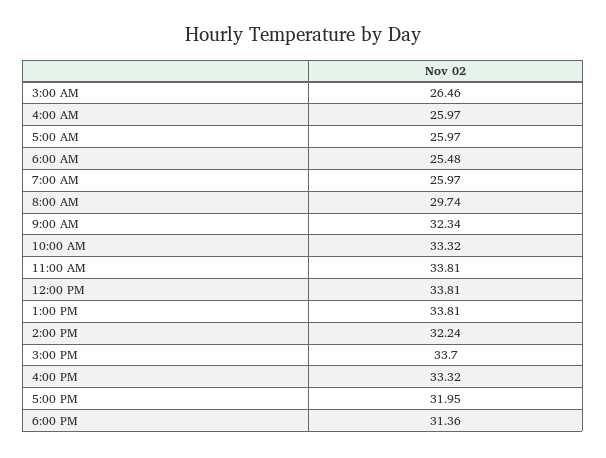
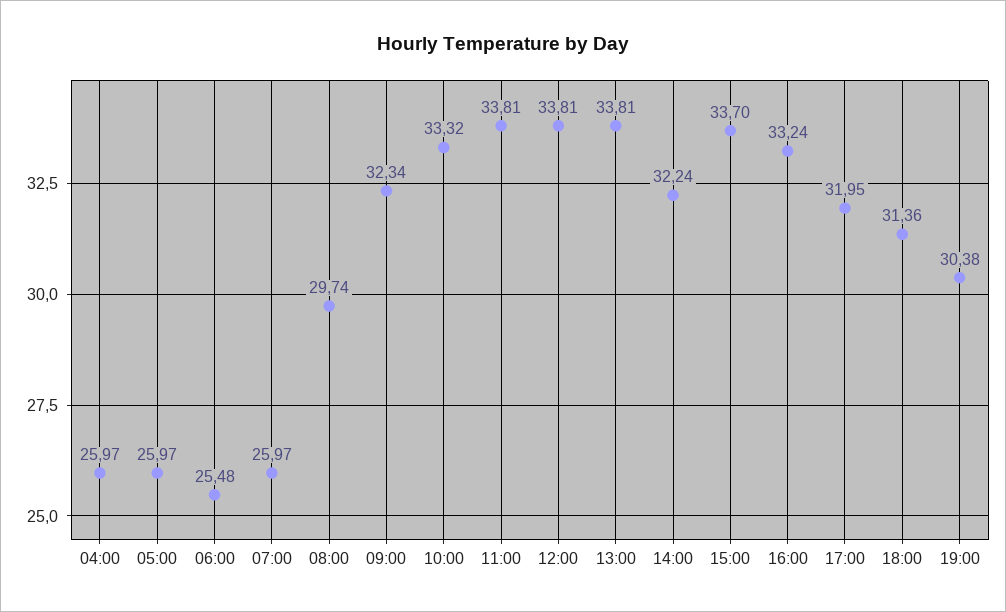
3:00 AM: 26.46 -> none
4:00 PM: 33.32 -> 33.24
19:00: none -> 30.38

